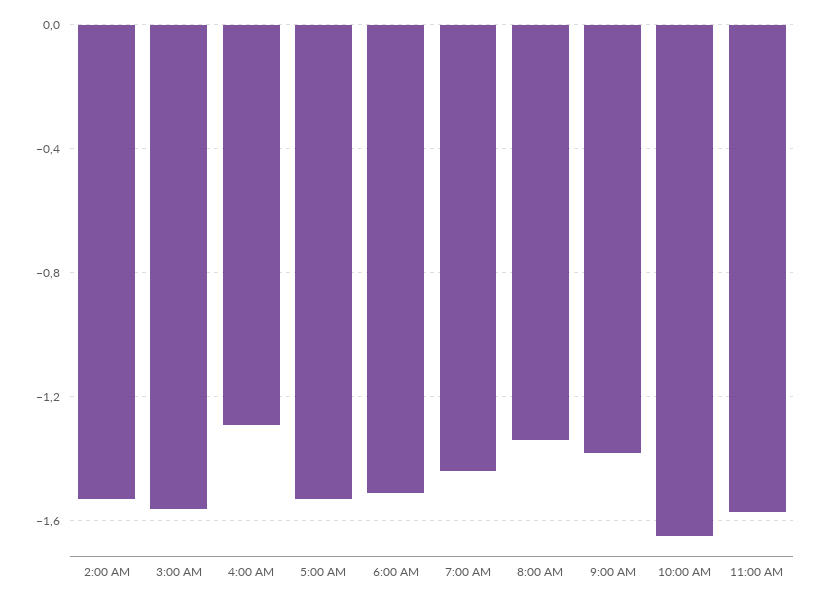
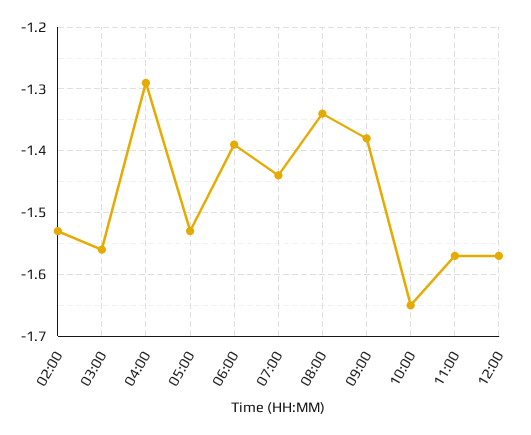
6:00 AM: -1.5 -> -1.39
12:00: none -> -1.57

